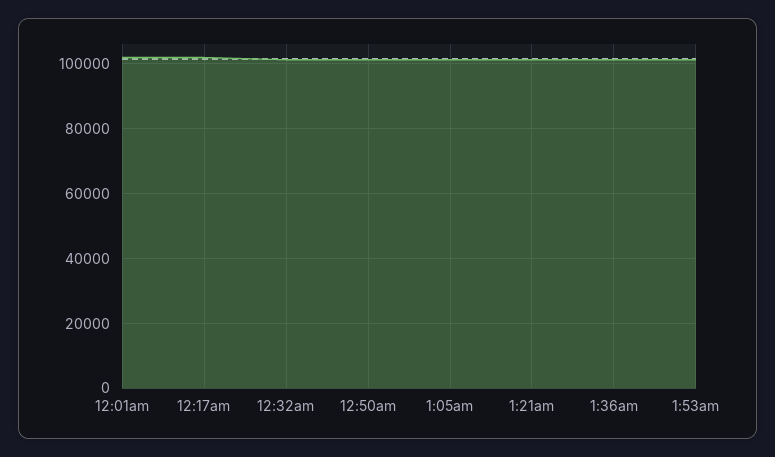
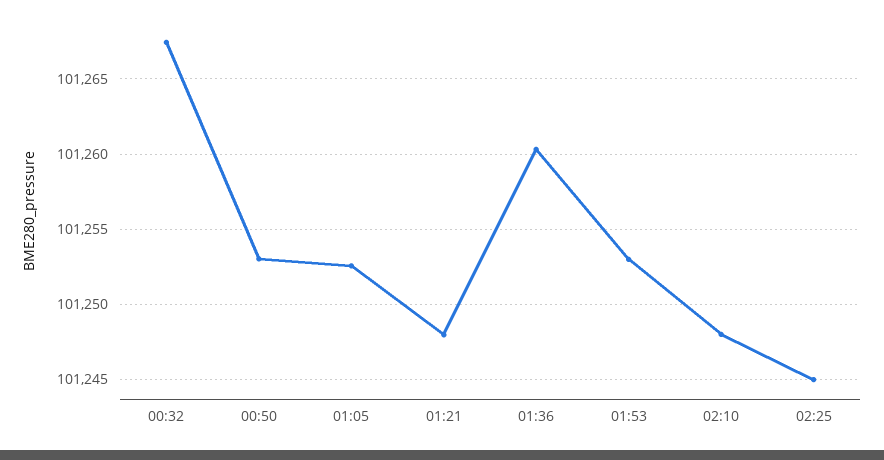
12:01am: 102000 -> none
12:17am: 102000 -> none
02:10: none -> 101248
02:25: none -> 101245

